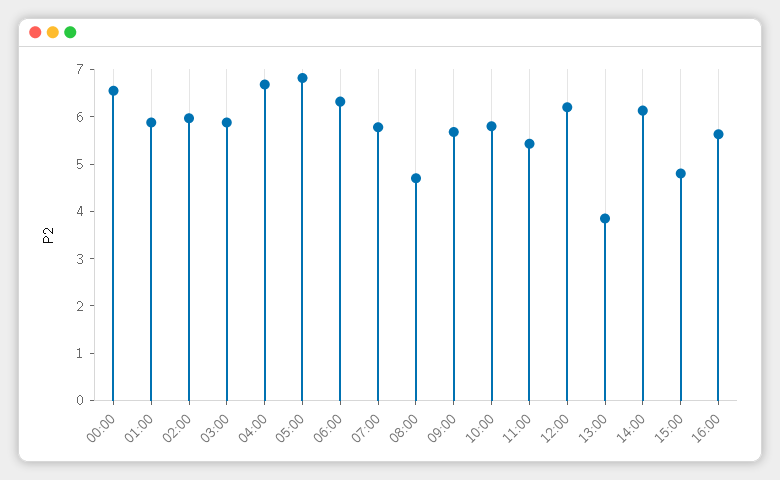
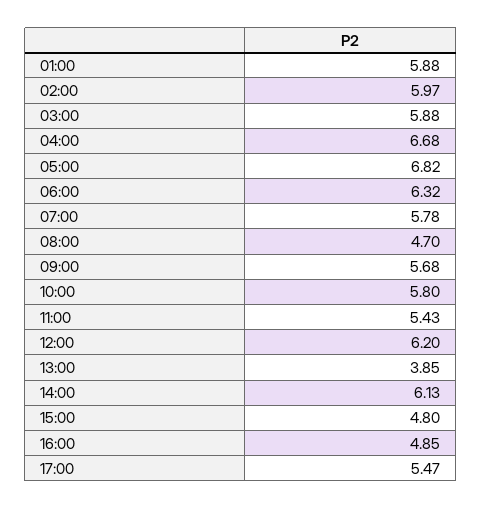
00:00: 6.6 -> none
16:00: 5.6 -> 4.85
17:00: none -> 5.47

